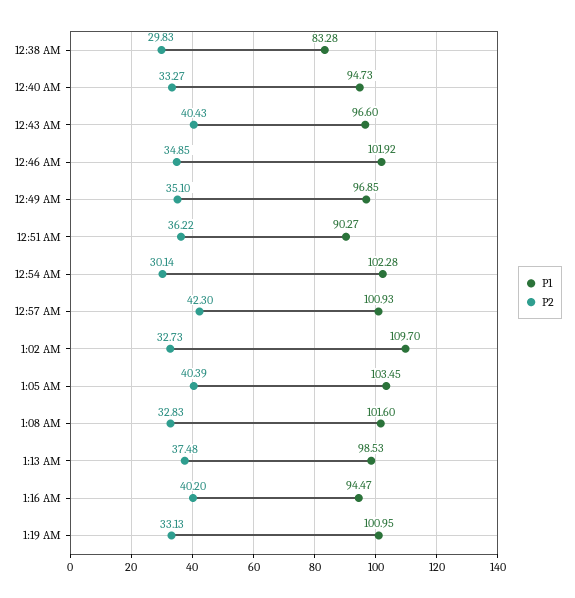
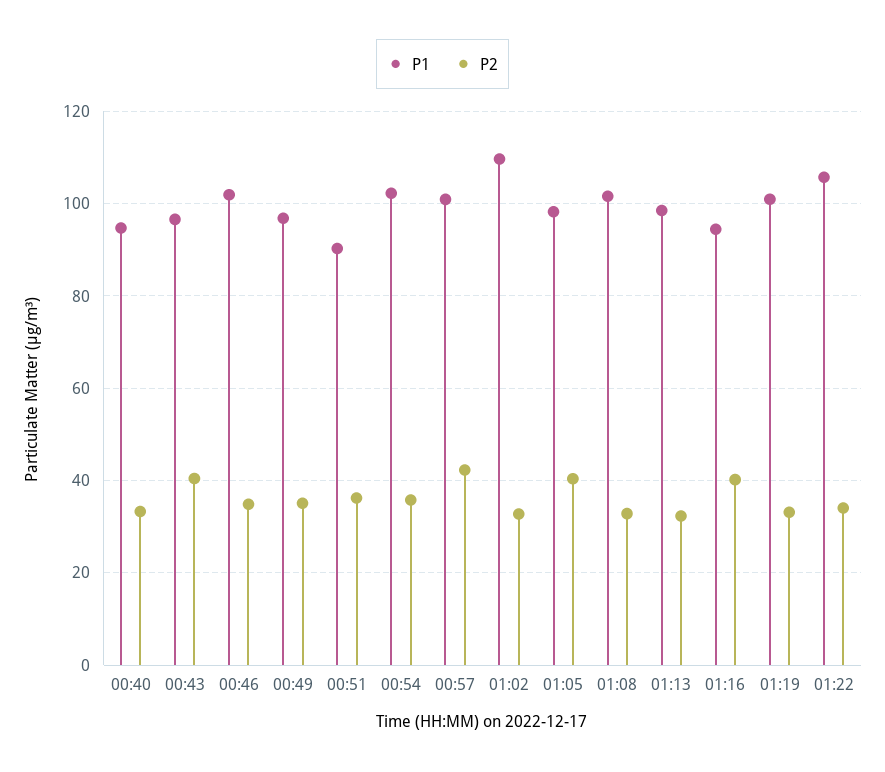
P1, 12:38 AM: 83.28 -> none
P2, 12:38 AM: 29.83 -> none
P2, 12:54 AM: 30.14 -> 36
P1, 1:05 AM: 103.45 -> 98
P2, 1:13 AM: 37.48 -> 32
P1, 01:22: none -> 106
P2, 01:22: none -> 34

